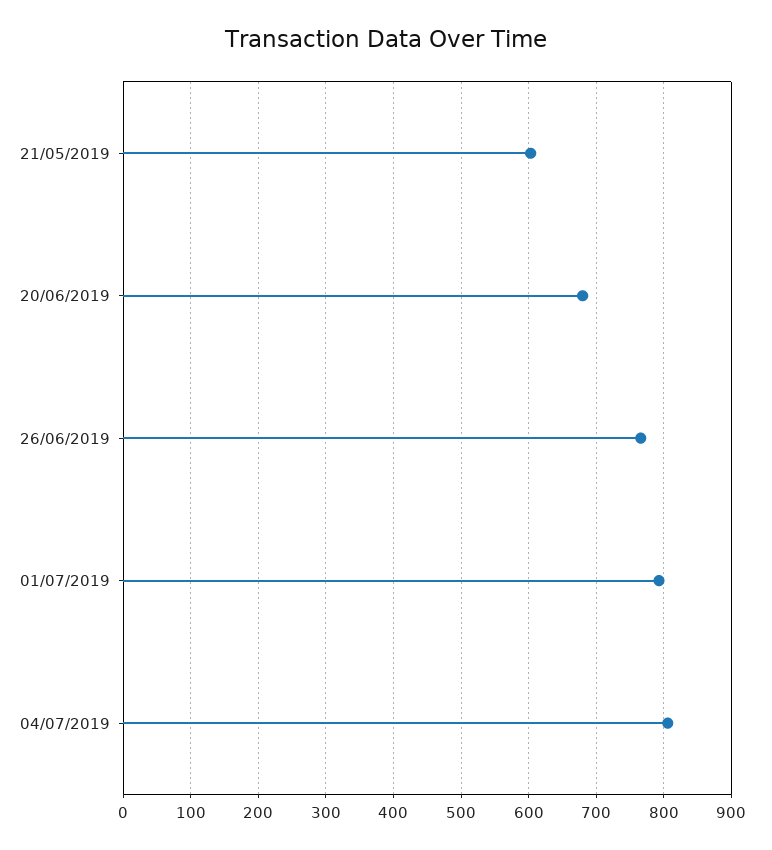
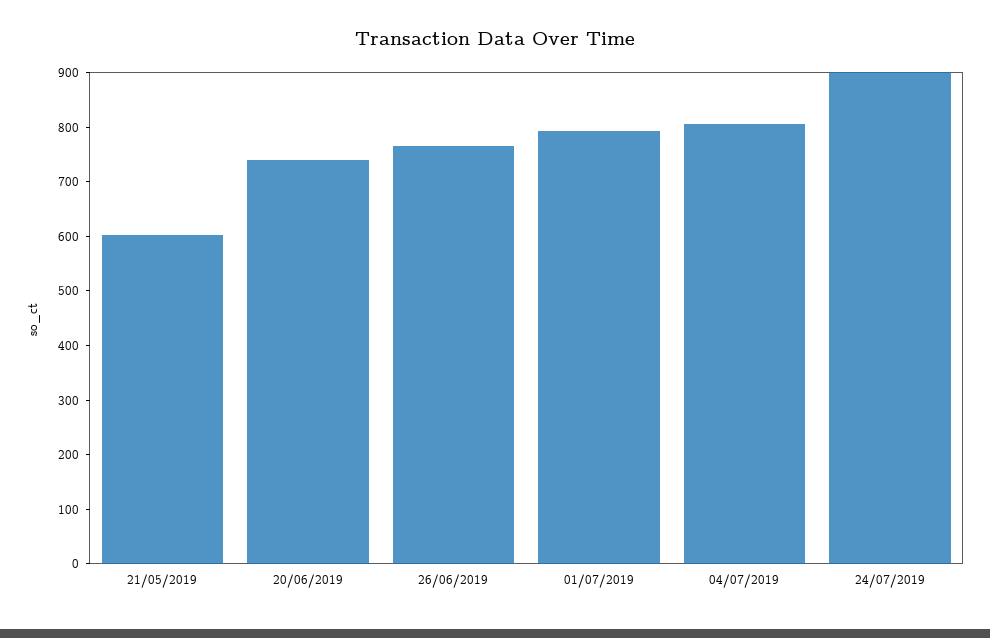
20/06/2019: 680 -> 740
24/07/2019: none -> 900

